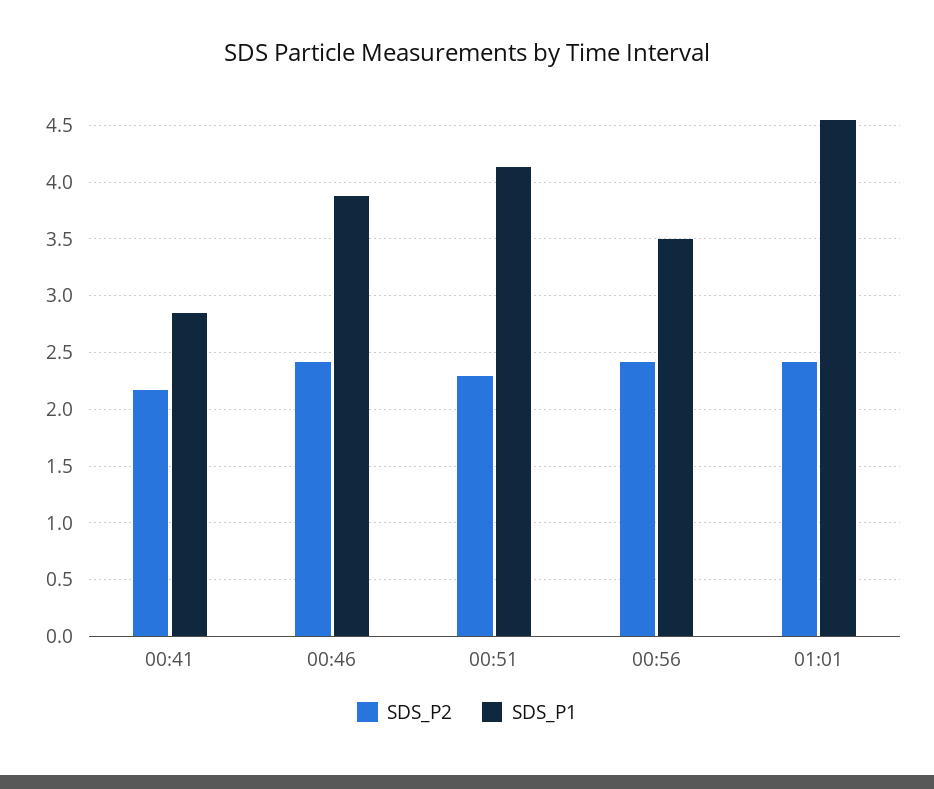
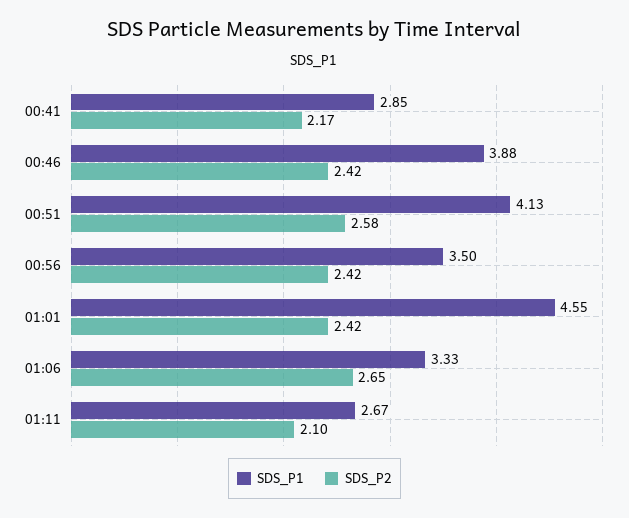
SDS_P2, 00:51: 2.3 -> 2.58
SDS_P1, 01:06: none -> 3.33
SDS_P2, 01:06: none -> 2.65
SDS_P1, 01:11: none -> 2.67
SDS_P2, 01:11: none -> 2.1

